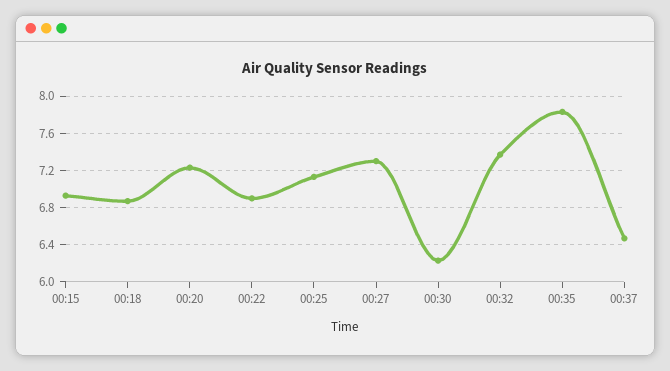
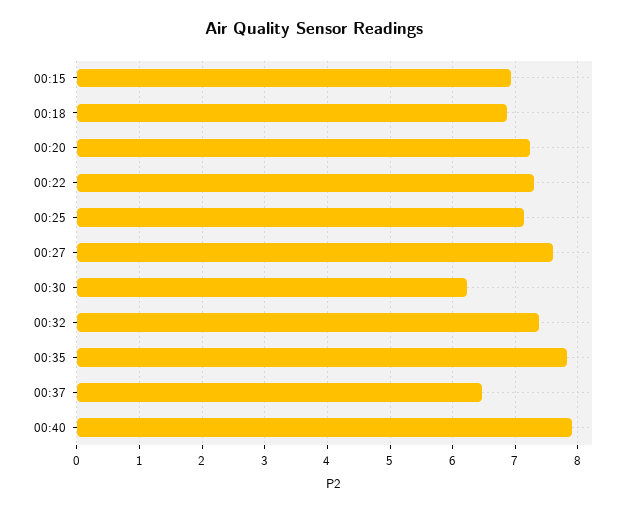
00:22: 6.9 -> 7.3
00:27: 7.3 -> 7.6
00:40: none -> 7.9

